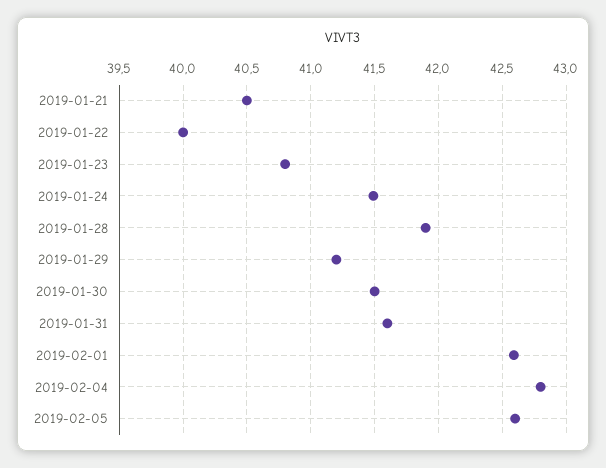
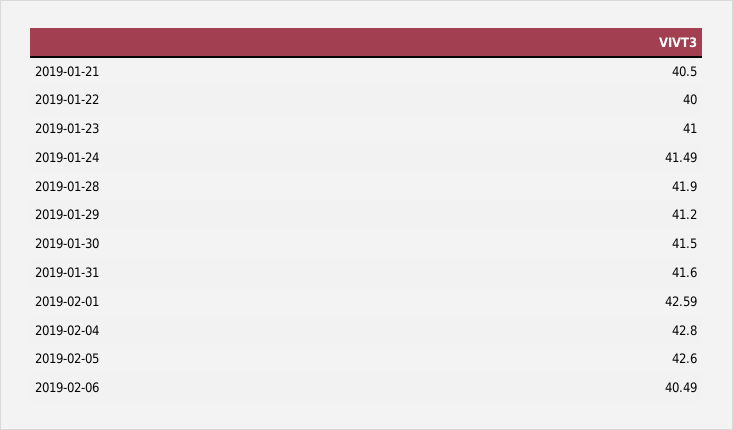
2019-01-23: 40.8 -> 41
2019-02-06: none -> 40.49

